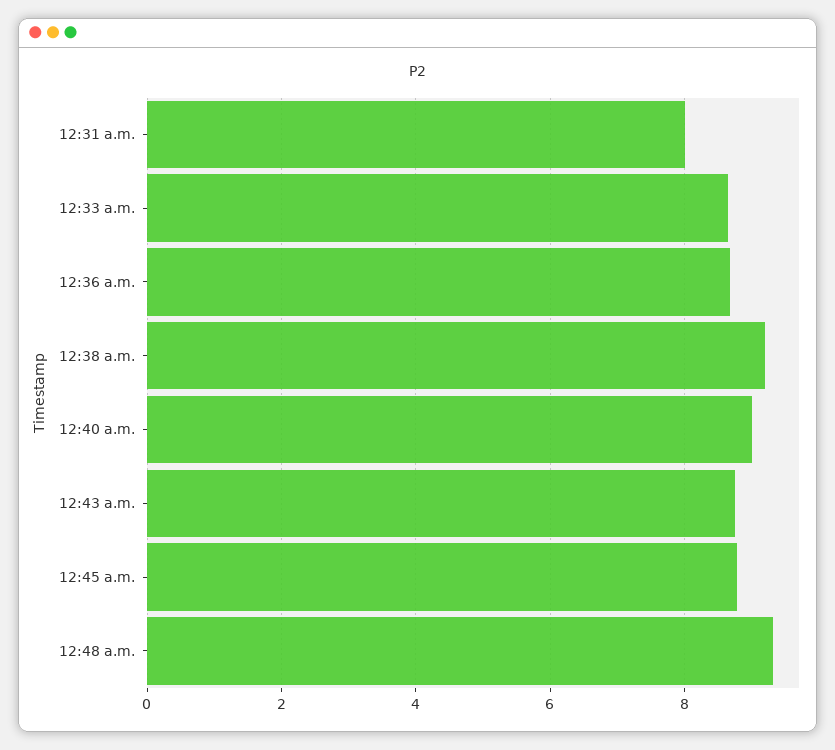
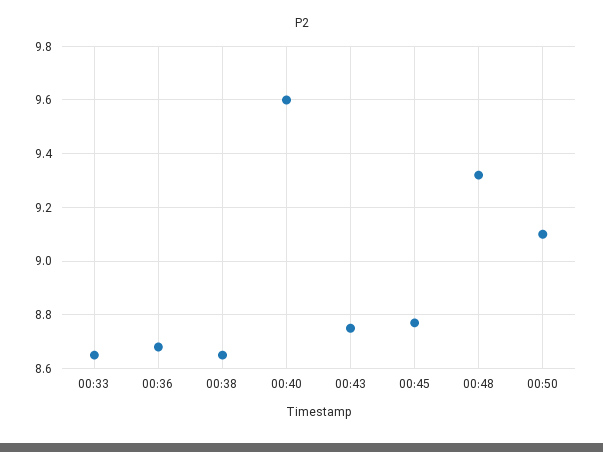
12:31 a.m.: 8 -> none
12:38 a.m.: 9.2 -> 8.65
12:40 a.m.: 9 -> 9.6
00:50: none -> 9.1

